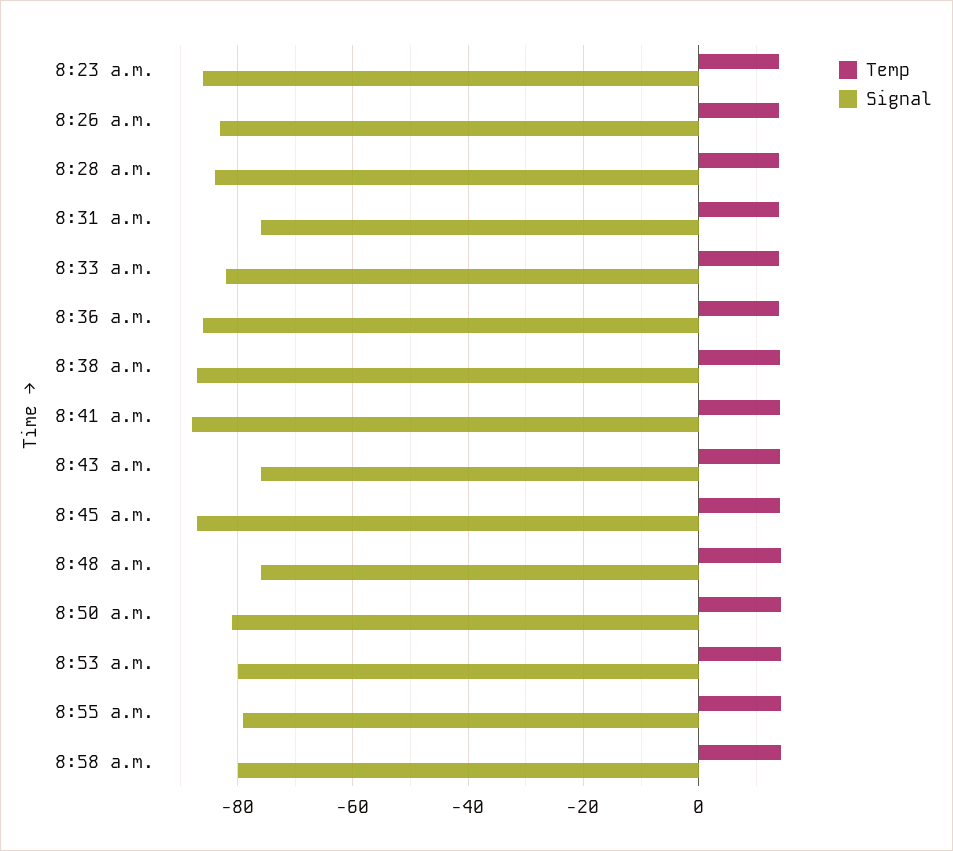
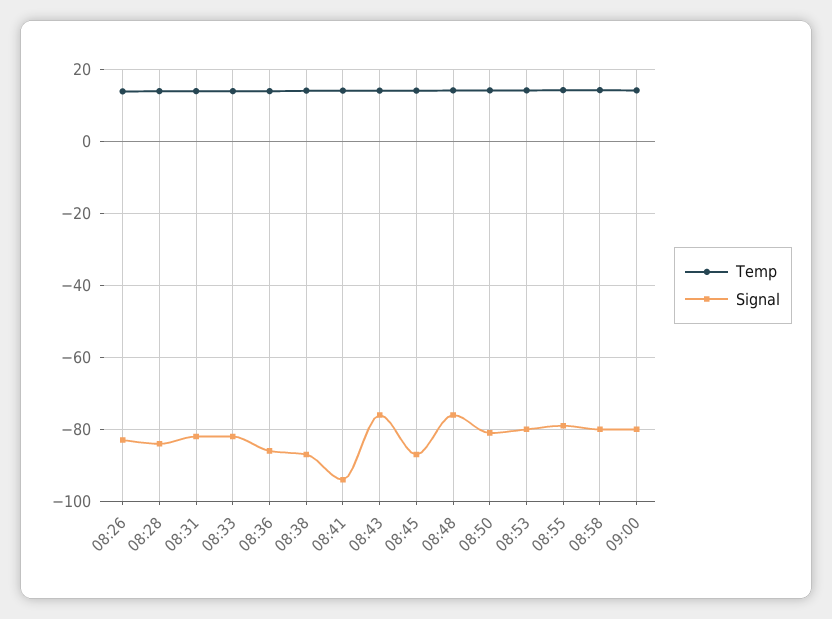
Temp, 8:23 a.m.: 14 -> none
Signal, 8:23 a.m.: -86 -> none
Signal, 8:31 a.m.: -76 -> -82
Signal, 8:41 a.m.: -88 -> -94
Temp, 09:00: none -> 14
Signal, 09:00: none -> -80

